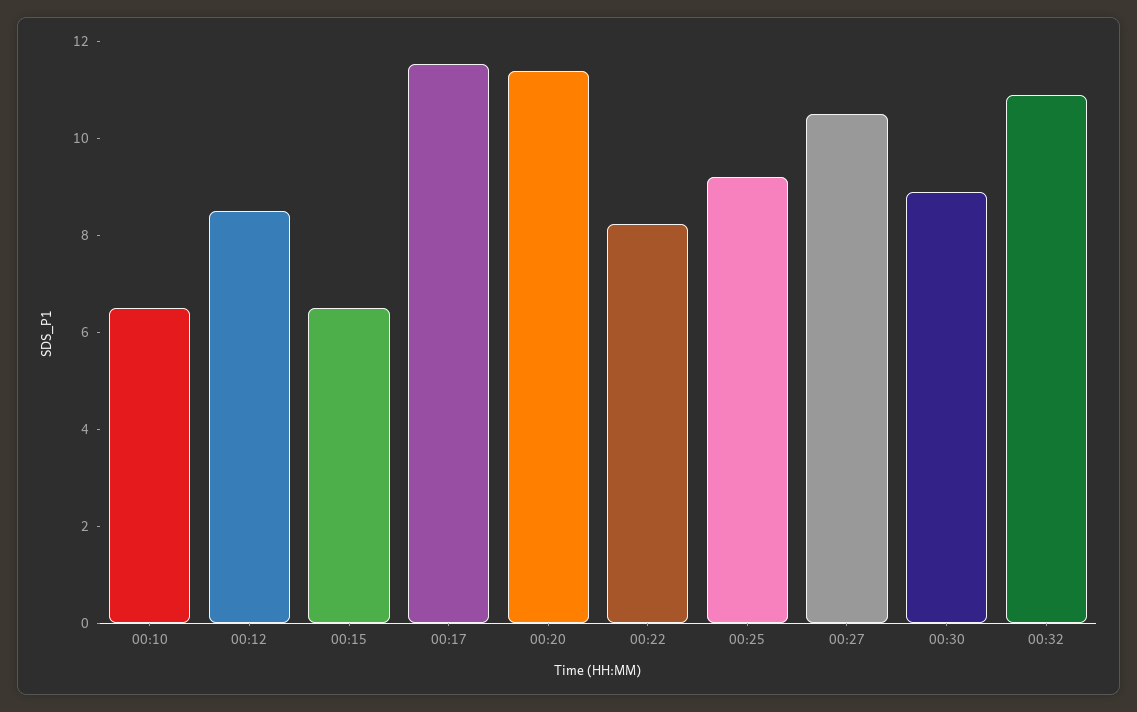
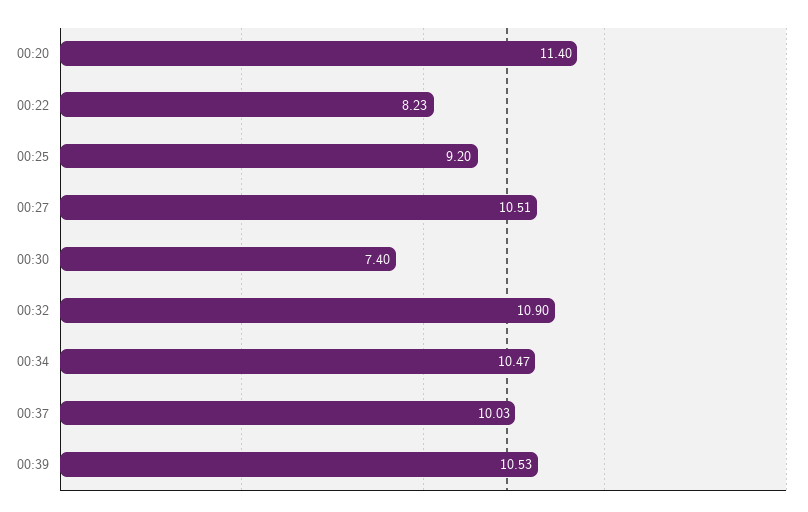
00:10: 6.5 -> none
00:12: 8.5 -> none
00:15: 6.5 -> none
00:17: 11.5 -> none
00:30: 9 -> 7.4
00:34: none -> 10.47
00:37: none -> 10.03
00:39: none -> 10.53

